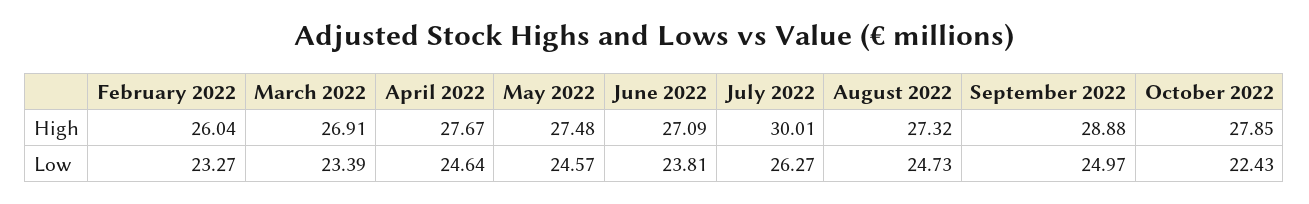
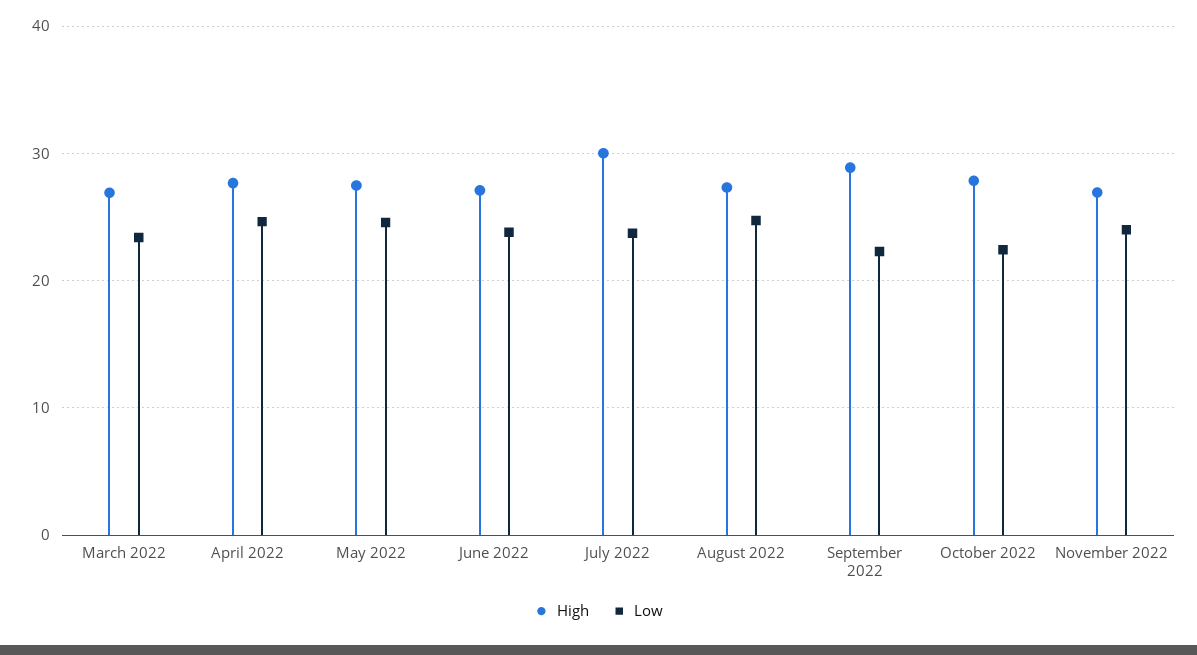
High, February 2022: 26.04 -> none
Low, February 2022: 23.27 -> none
Low, July 2022: 26.27 -> 24
Low, September 2022: 24.97 -> 22
High, November 2022: none -> 27
Low, November 2022: none -> 24

